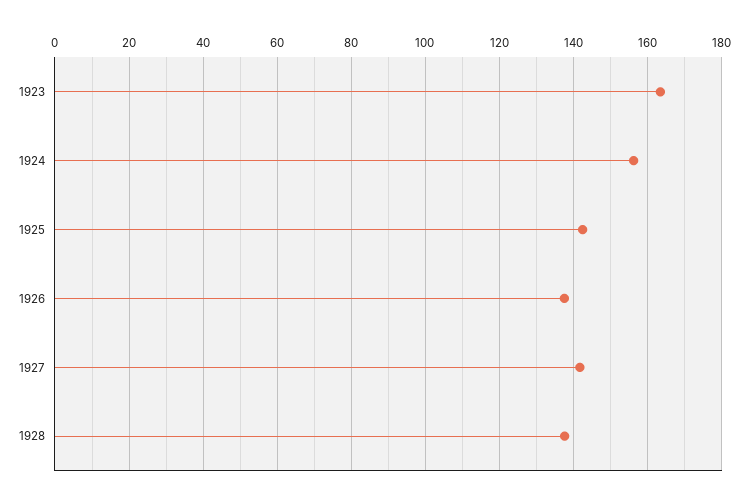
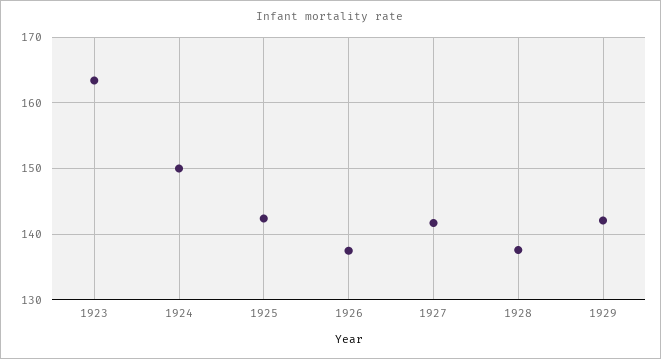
1924: 156 -> 150
1929: none -> 142

